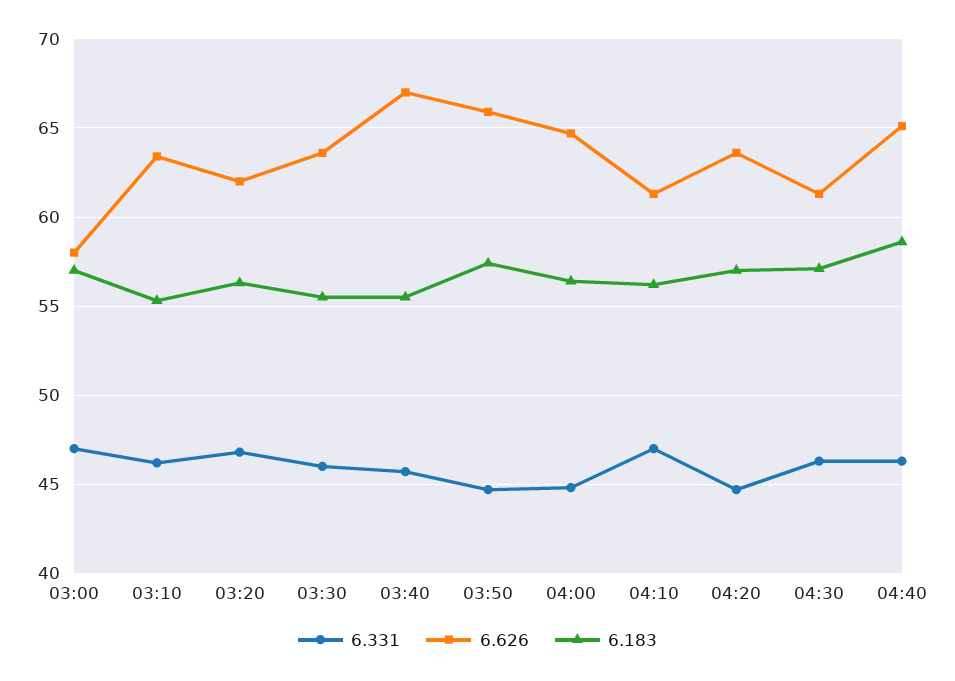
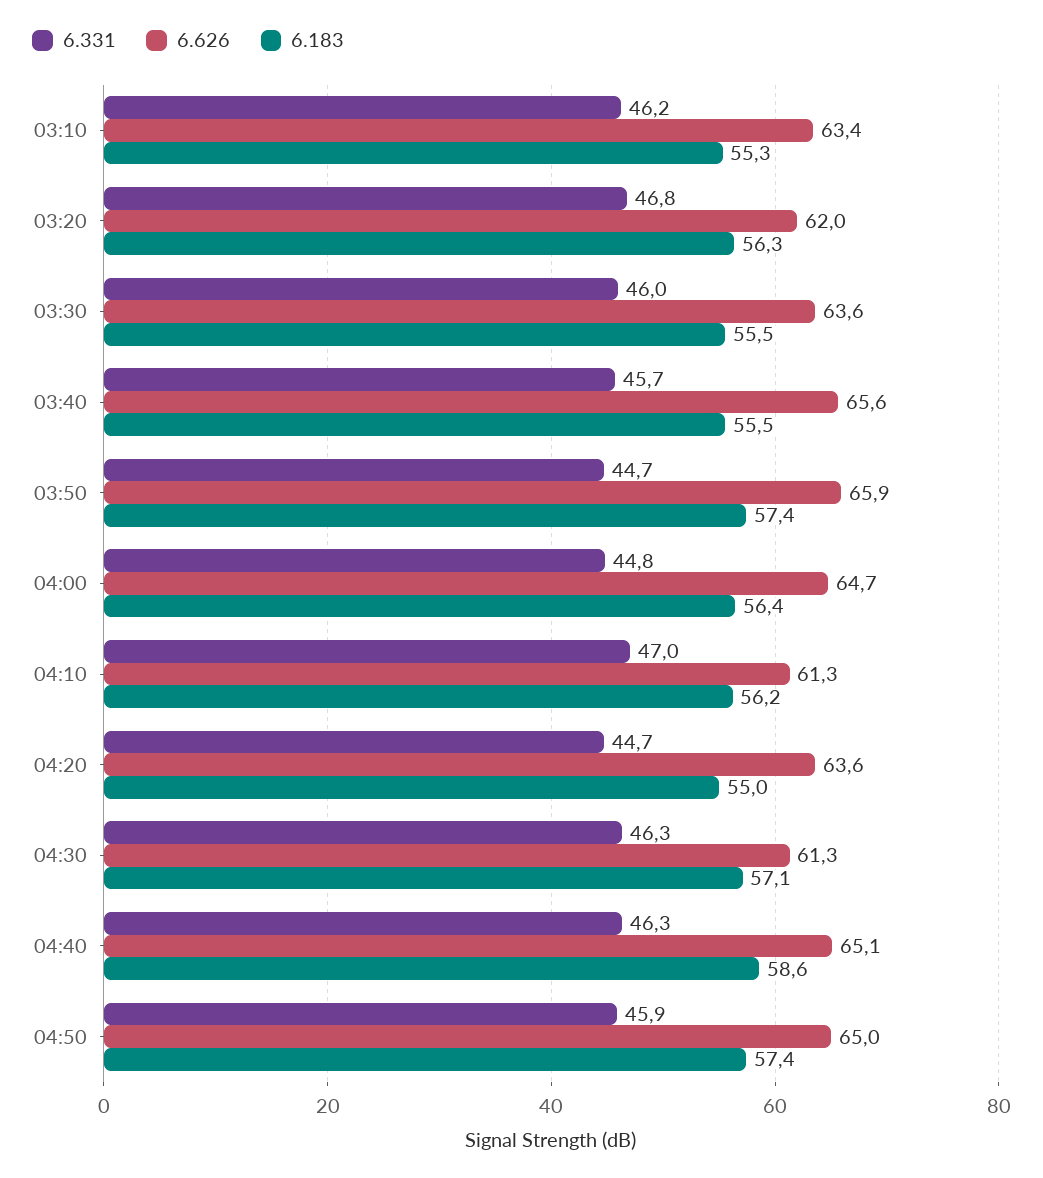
6.331, 03:00: 47 -> none
6.626, 03:00: 58 -> none
6.183, 03:00: 57 -> none
6.626, 03:40: 67 -> 65.6
6.183, 04:20: 57 -> 55
6.331, 04:50: none -> 45.9
6.626, 04:50: none -> 65
6.183, 04:50: none -> 57.4

